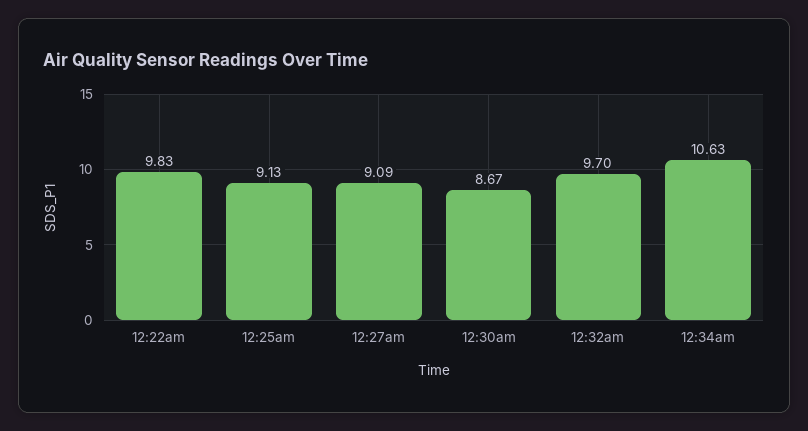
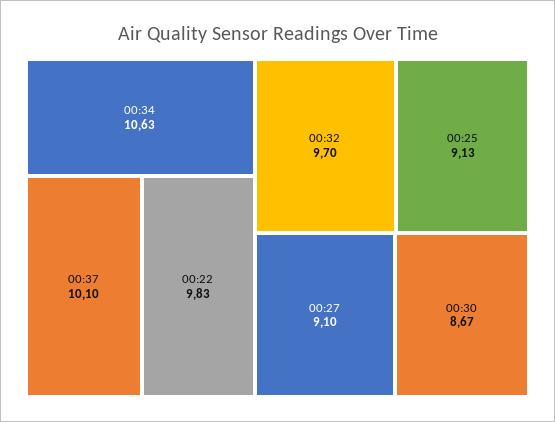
12:27am: 9.09 -> 9.1
00:37: none -> 10.1

